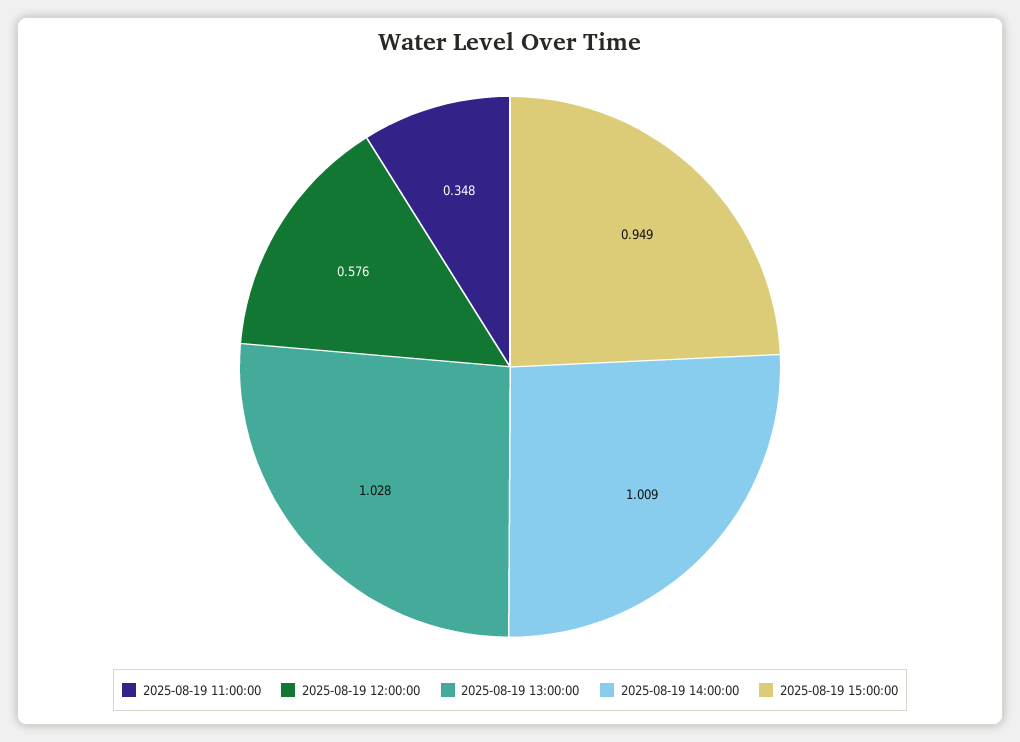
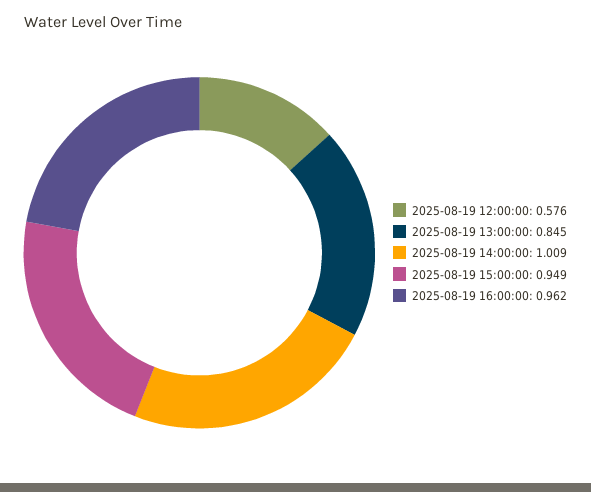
2025-08-19 11:00:00: 0.348 -> none
2025-08-19 13:00:00: 1.028 -> 0.845
2025-08-19 16:00:00: none -> 0.962

